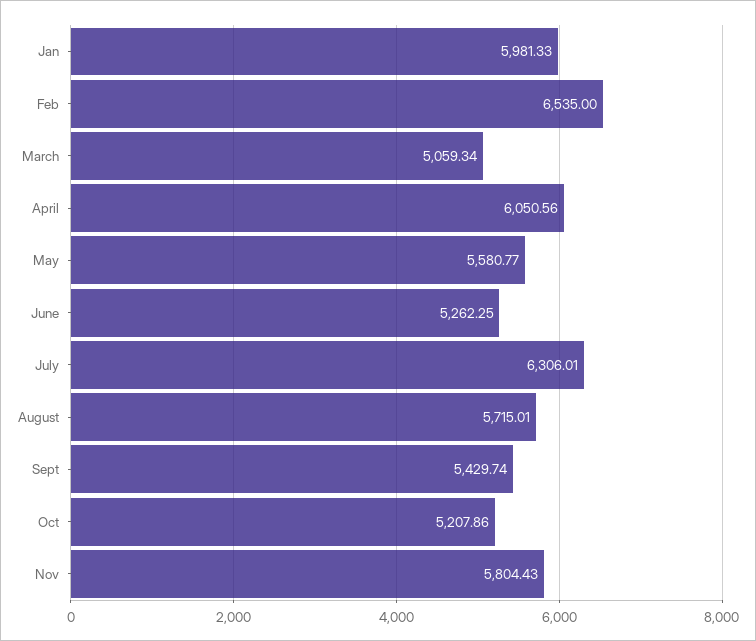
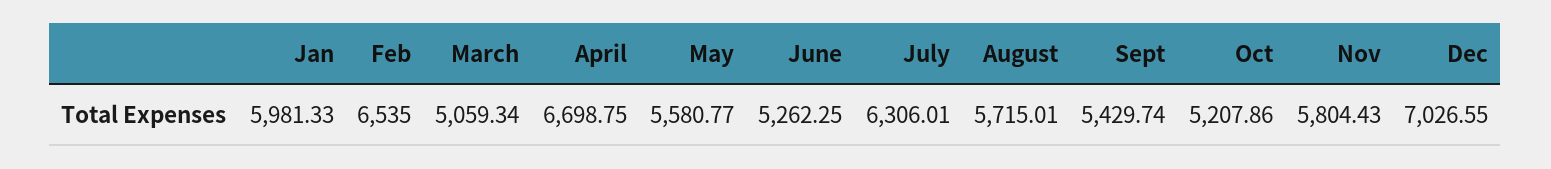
April: 6050.56 -> 6698.75
Dec: none -> 7026.55

